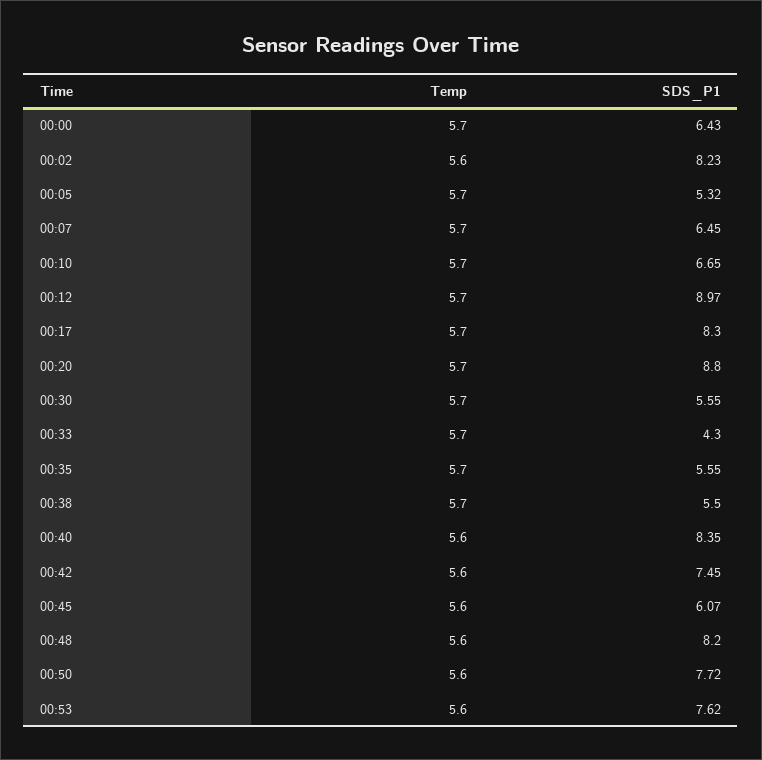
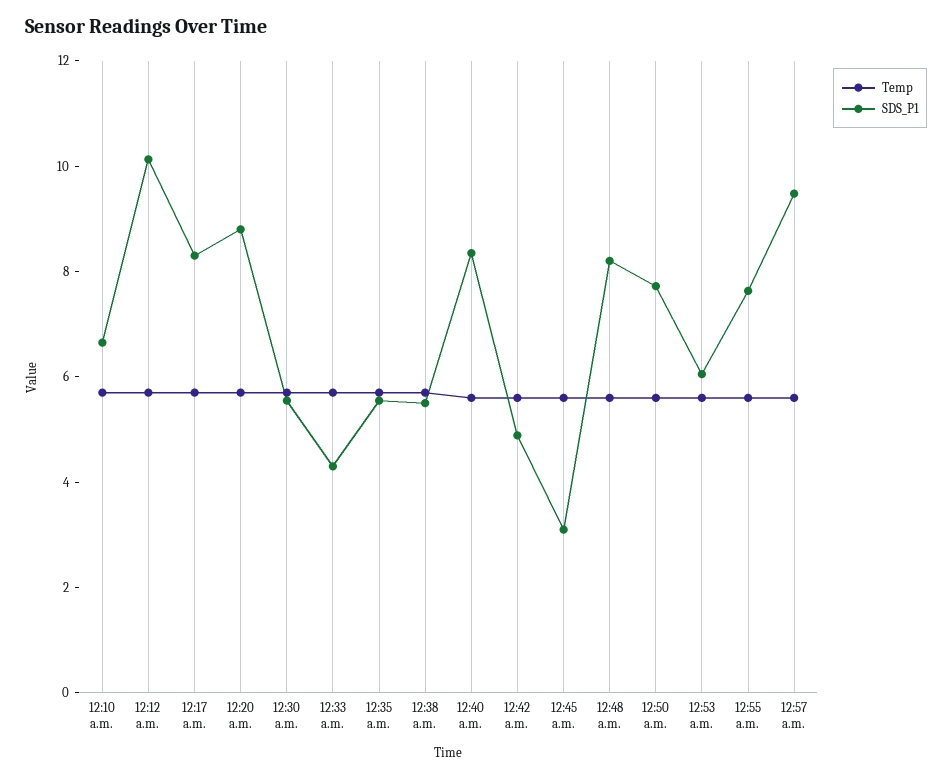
Temp, 00:00: 5.7 -> none
SDS_P1, 00:00: 6.43 -> none
Temp, 00:02: 5.6 -> none
SDS_P1, 00:02: 8.23 -> none
Temp, 00:05: 5.7 -> none
SDS_P1, 00:05: 5.32 -> none
Temp, 00:07: 5.7 -> none
SDS_P1, 00:07: 6.45 -> none
SDS_P1, 00:12: 8.97 -> 10
SDS_P1, 00:42: 7.45 -> 5
SDS_P1, 00:45: 6.07 -> 3
SDS_P1, 00:53: 7.62 -> 6
Temp, 12:55 a.m.: none -> 5.5
SDS_P1, 12:55 a.m.: none -> 7.5
Temp, 12:57 a.m.: none -> 5.5
SDS_P1, 12:57 a.m.: none -> 9.5

